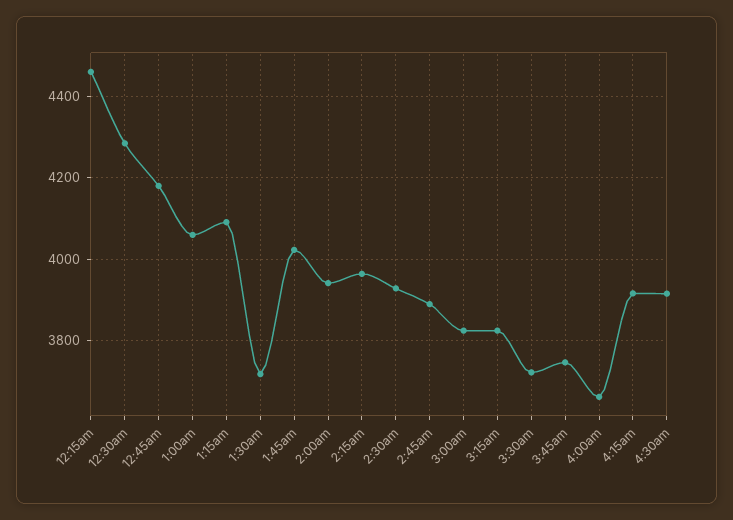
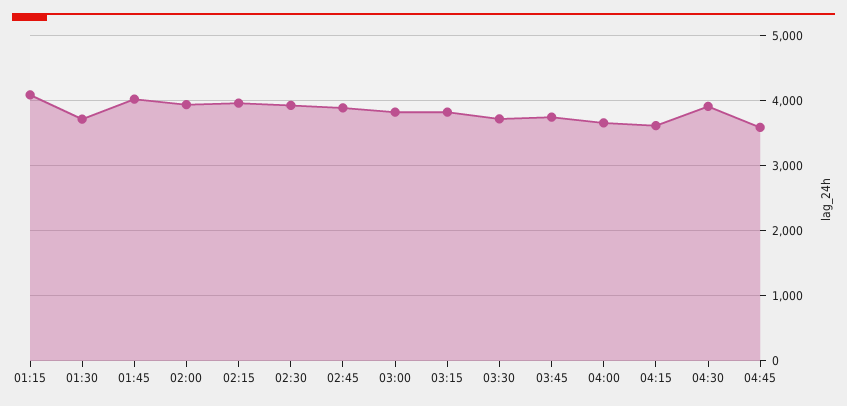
12:15am: 4460 -> none
12:30am: 4280 -> none
12:45am: 4180 -> none
1:00am: 4060 -> none
4:15am: 3920 -> 3600
04:45: none -> 3600

